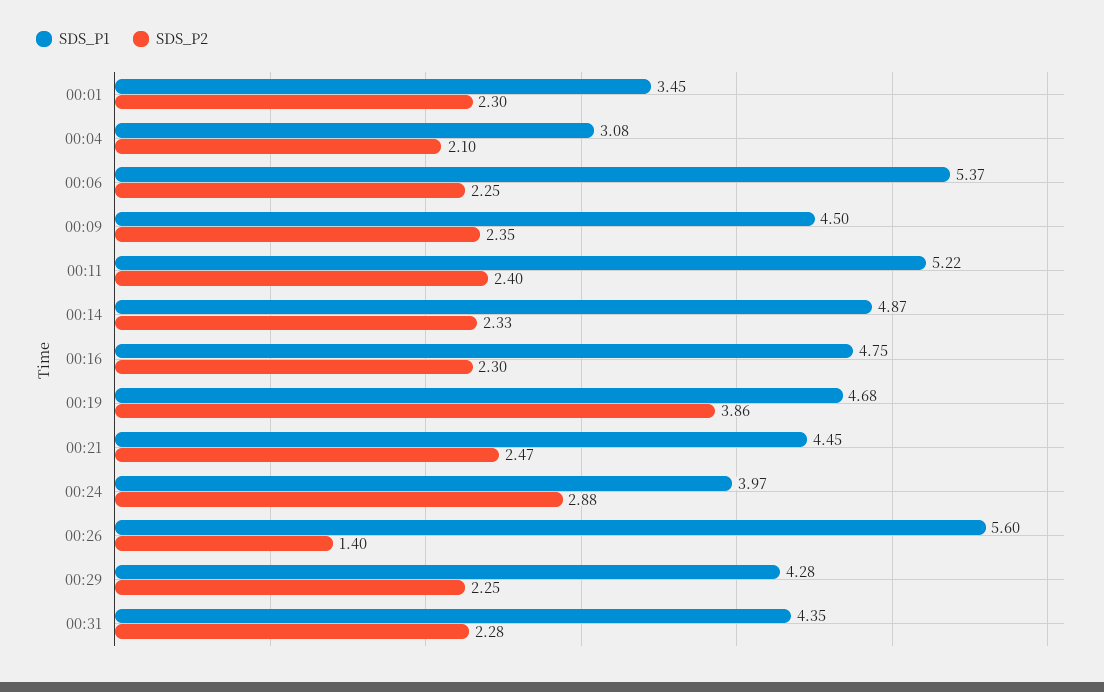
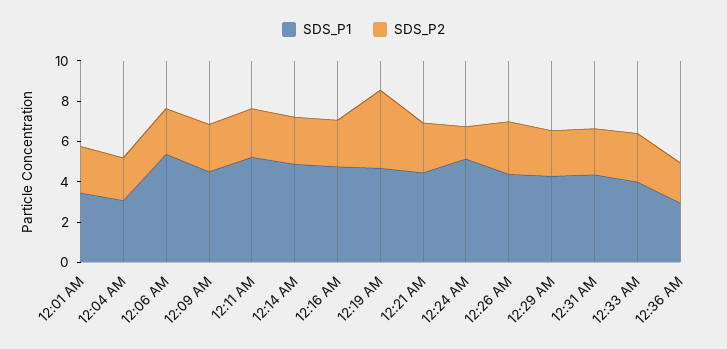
SDS_P1, 00:24: 3.97 -> 5
SDS_P2, 00:24: 2.88 -> 1.5
SDS_P1, 00:26: 5.6 -> 4.5
SDS_P2, 00:26: 1.4 -> 2.5
SDS_P1, 12:33 AM: none -> 4
SDS_P2, 12:33 AM: none -> 2.5
SDS_P1, 12:36 AM: none -> 3
SDS_P2, 12:36 AM: none -> 2

